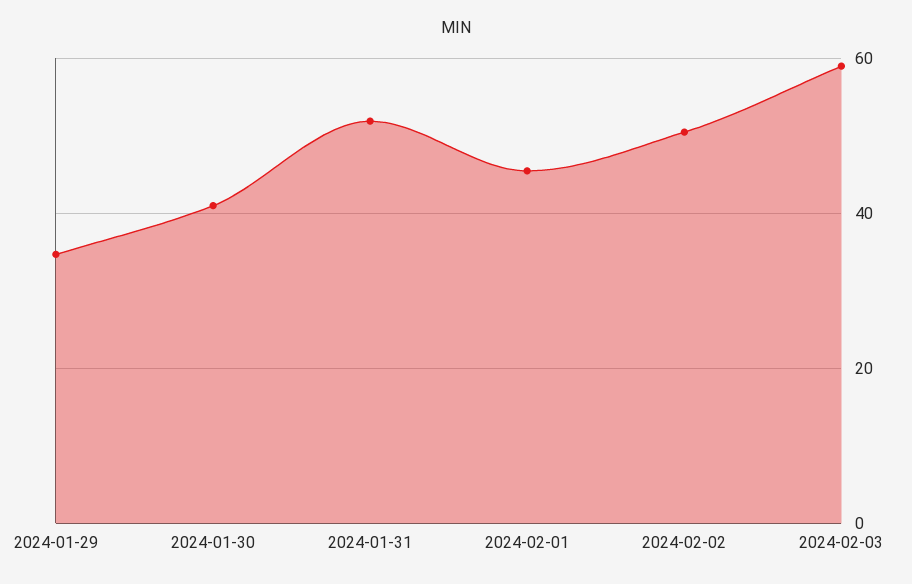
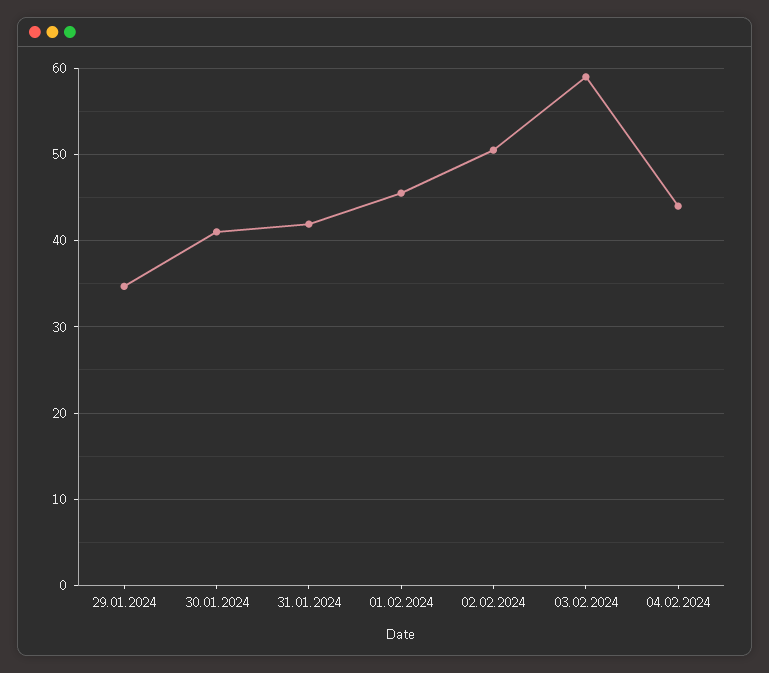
2024-01-31: 52 -> 42
04.02.2024: none -> 44

